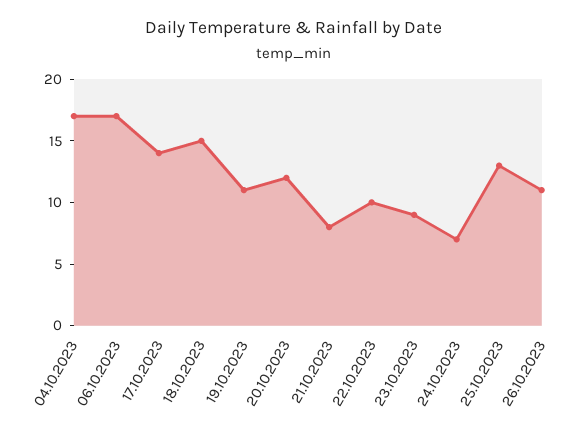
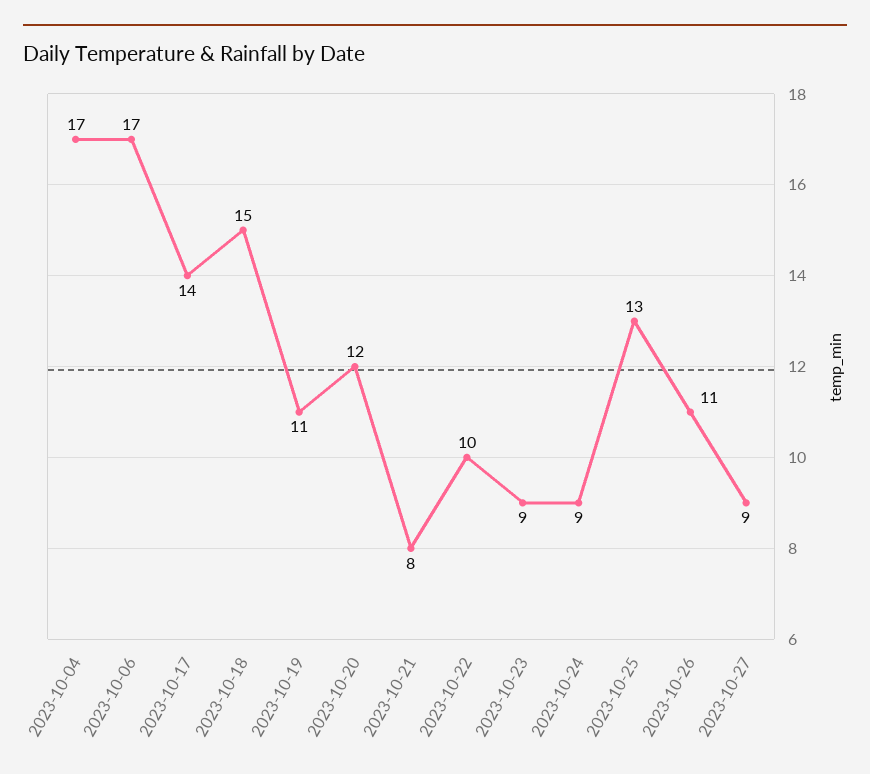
24.10.2023: 7 -> 9
2023-10-27: none -> 9

